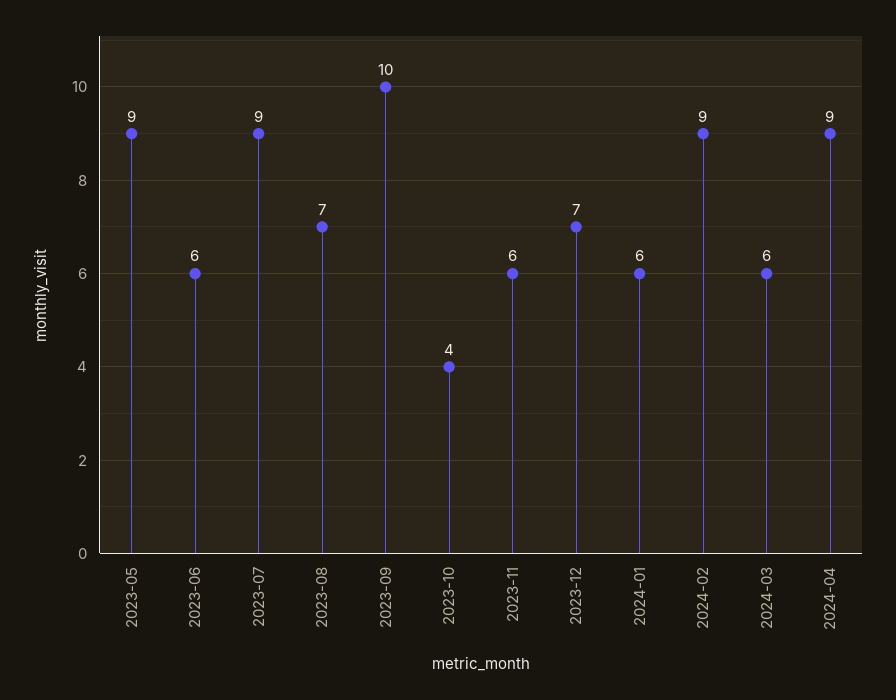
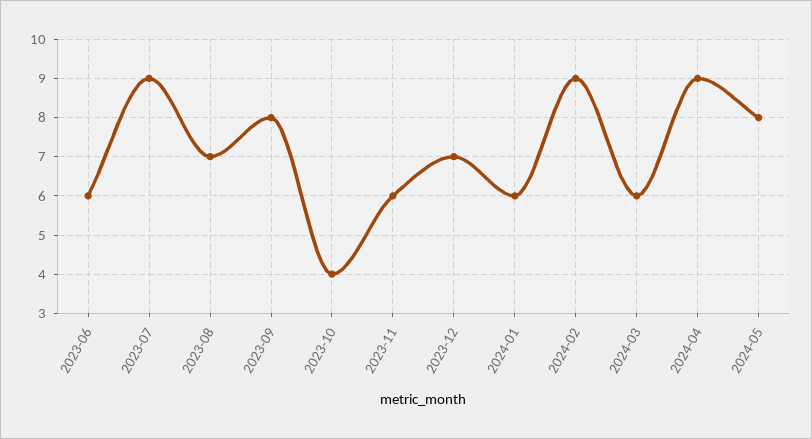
2023-05: 9 -> none
2023-09: 10 -> 8
2024-05: none -> 8

